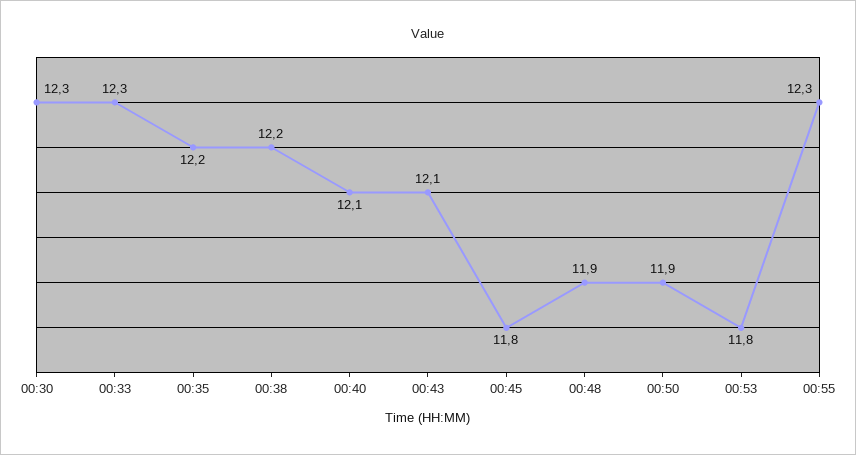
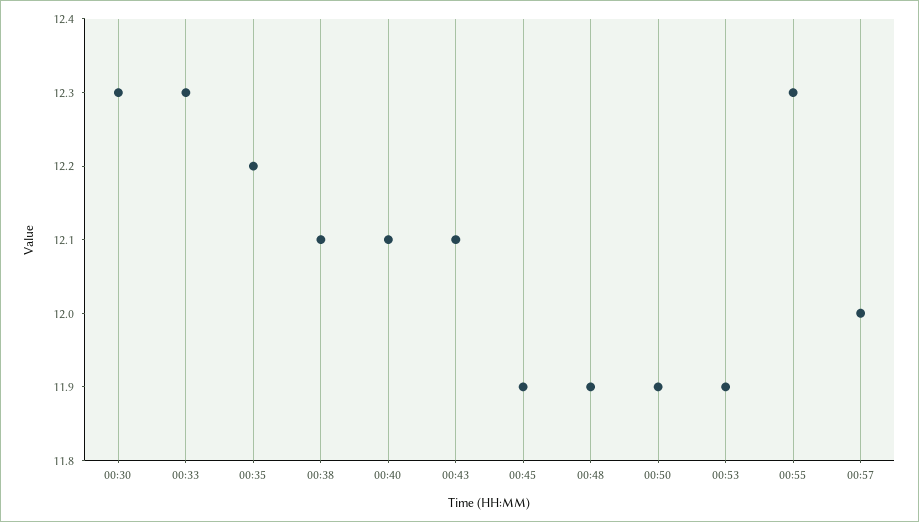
00:38: 12.2 -> 12.1
00:45: 11.8 -> 11.9
00:53: 11.8 -> 11.9
00:57: none -> 12

